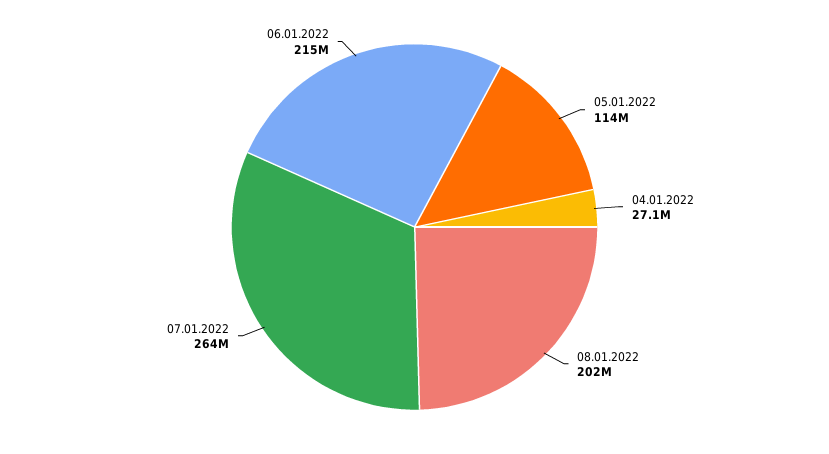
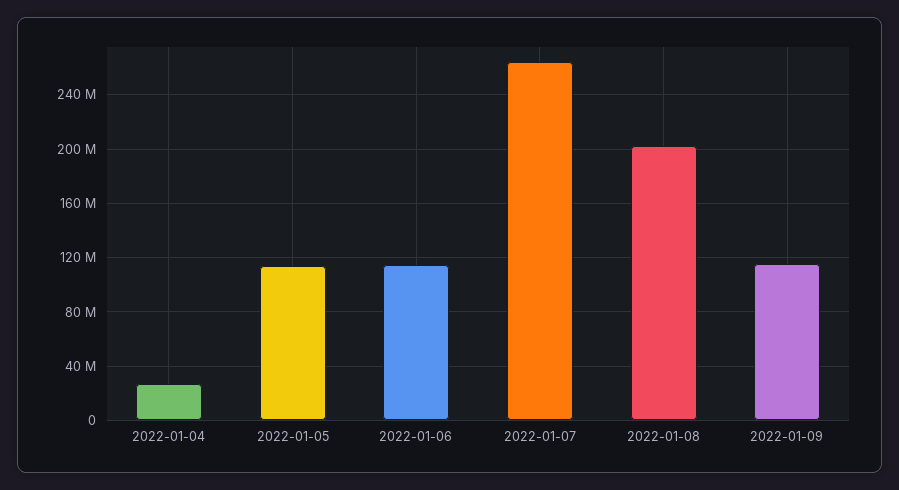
06.01.2022: 215000000 -> 115000000
2022-01-09: none -> 115000000

